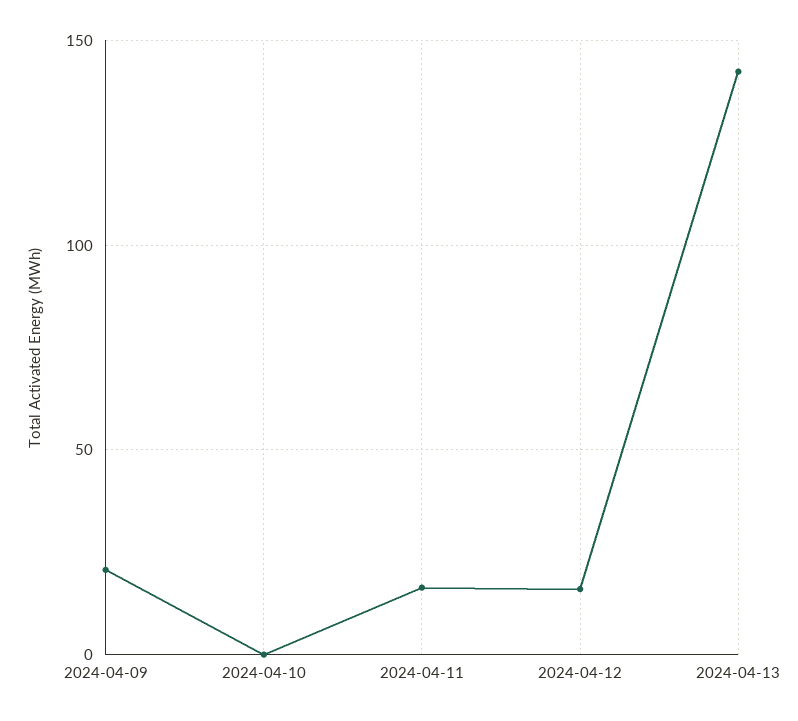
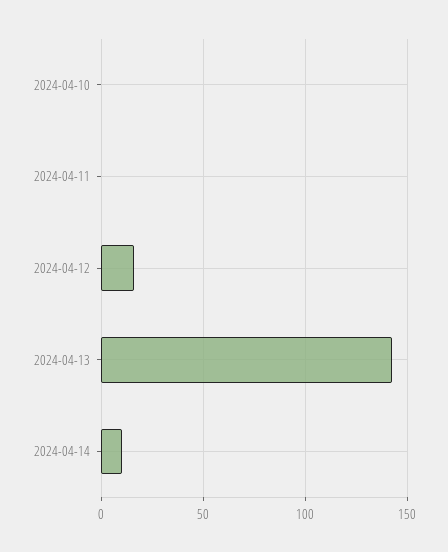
2024-04-09: 20 -> none
2024-04-11: 15 -> 0
2024-04-14: none -> 10

